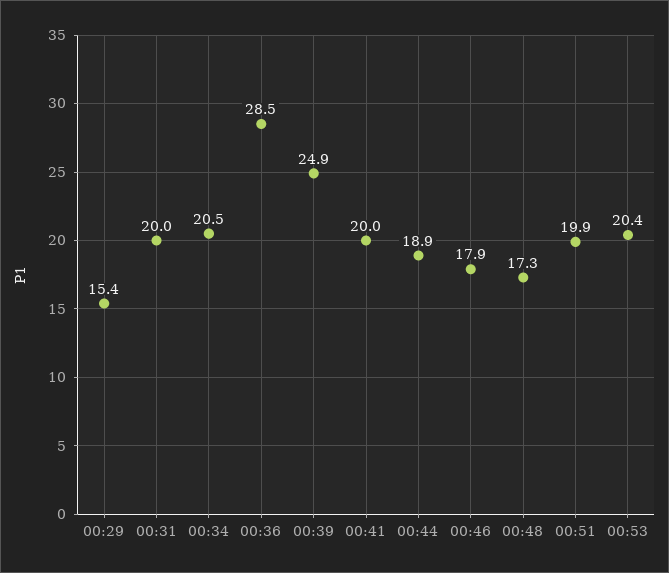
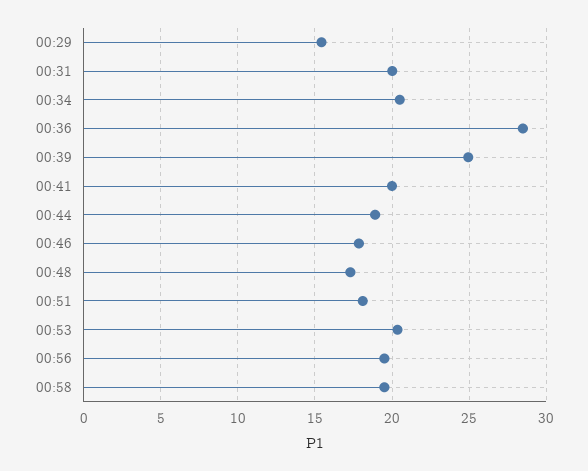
00:51: 19.9 -> 18
00:56: none -> 19.5
00:58: none -> 19.5

